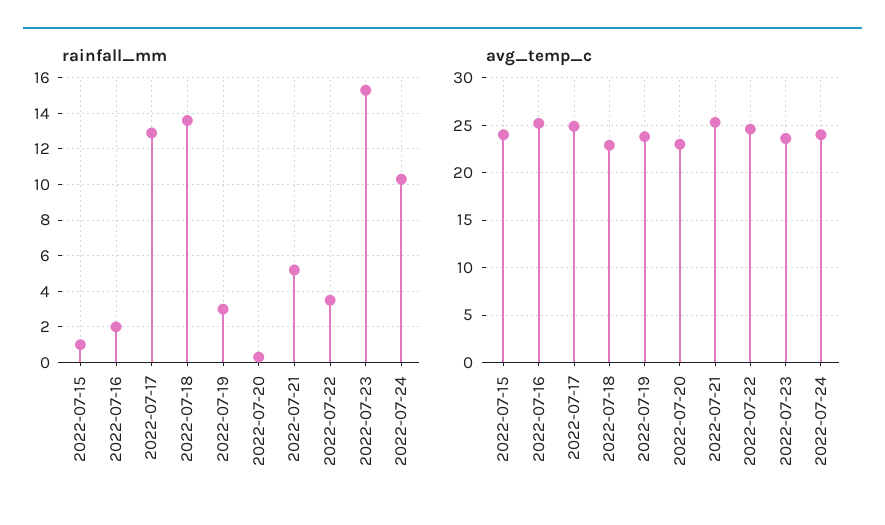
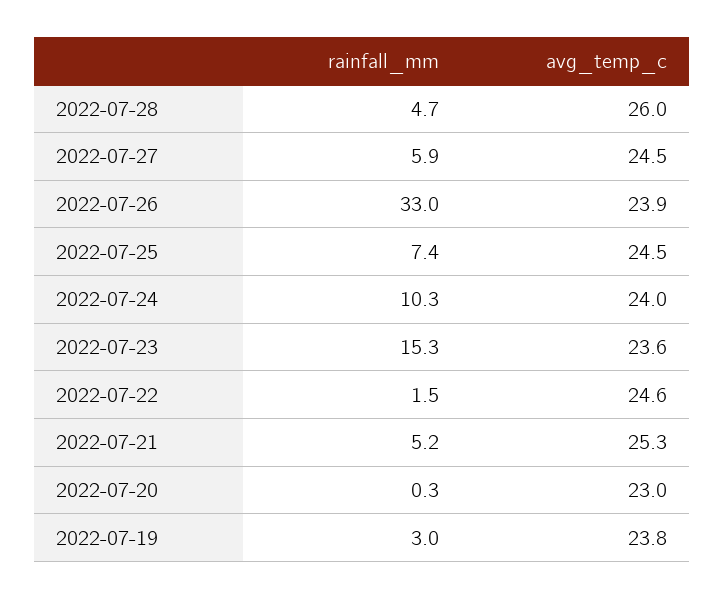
rainfall_mm, 2022-07-15: 1 -> none
rainfall_mm, 2022-07-16: 2 -> none
rainfall_mm, 2022-07-17: 13 -> none
rainfall_mm, 2022-07-18: 13.5 -> none
rainfall_mm, 2022-07-22: 3.5 -> 1.5
avg_temp_c, 2022-07-15: 24 -> none
avg_temp_c, 2022-07-16: 25 -> none
avg_temp_c, 2022-07-17: 25 -> none
avg_temp_c, 2022-07-18: 23 -> none
rainfall_mm, 2022-07-28: none -> 4.7
avg_temp_c, 2022-07-28: none -> 26
rainfall_mm, 2022-07-27: none -> 5.9
avg_temp_c, 2022-07-27: none -> 24.5
rainfall_mm, 2022-07-26: none -> 33
avg_temp_c, 2022-07-26: none -> 23.9
rainfall_mm, 2022-07-25: none -> 7.4
avg_temp_c, 2022-07-25: none -> 24.5

